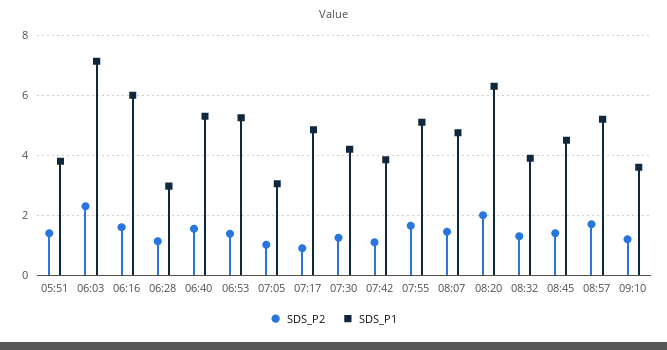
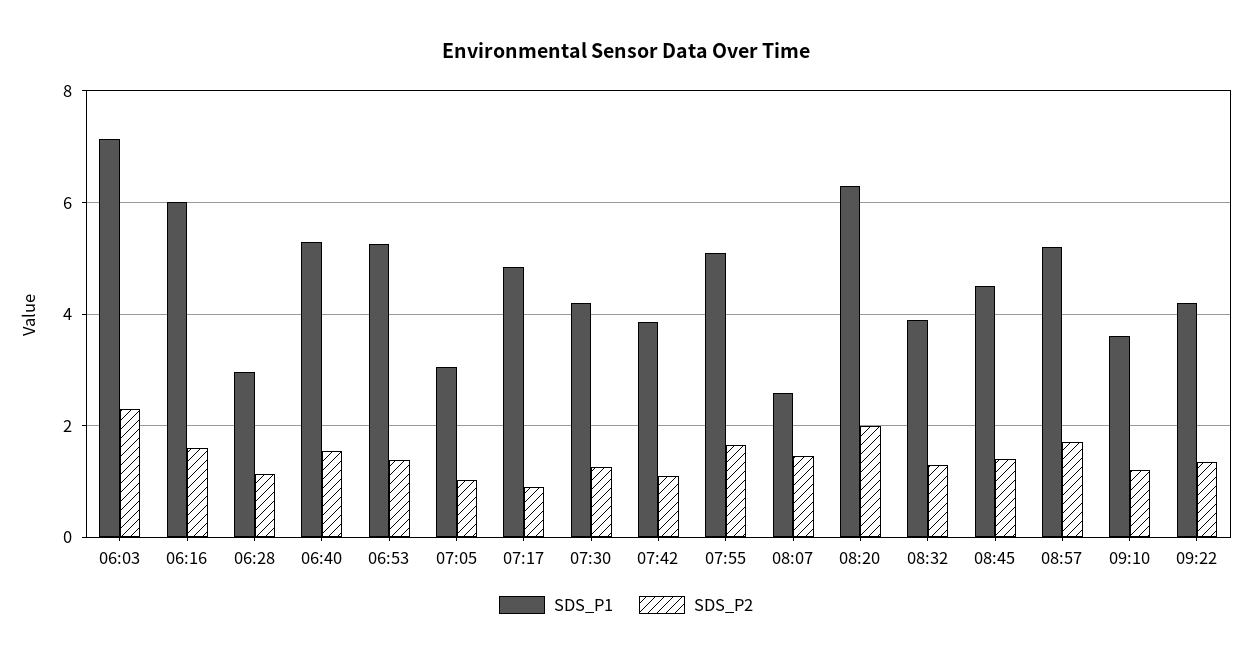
SDS_P2, 05:51: 1.4 -> none
SDS_P1, 05:51: 3.8 -> none
SDS_P1, 08:07: 4.8 -> 2.6
SDS_P1, 09:22: none -> 4.2
SDS_P2, 09:22: none -> 1.4

